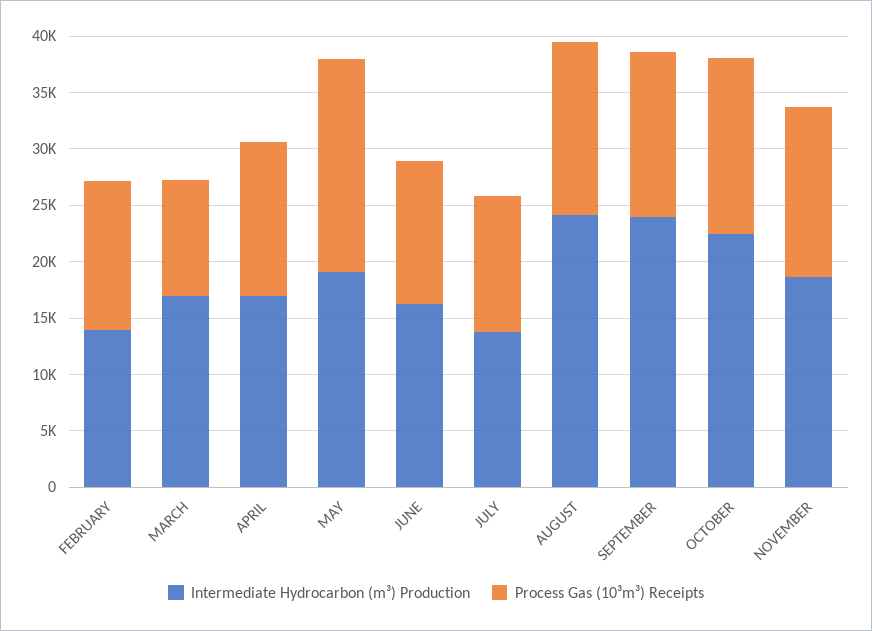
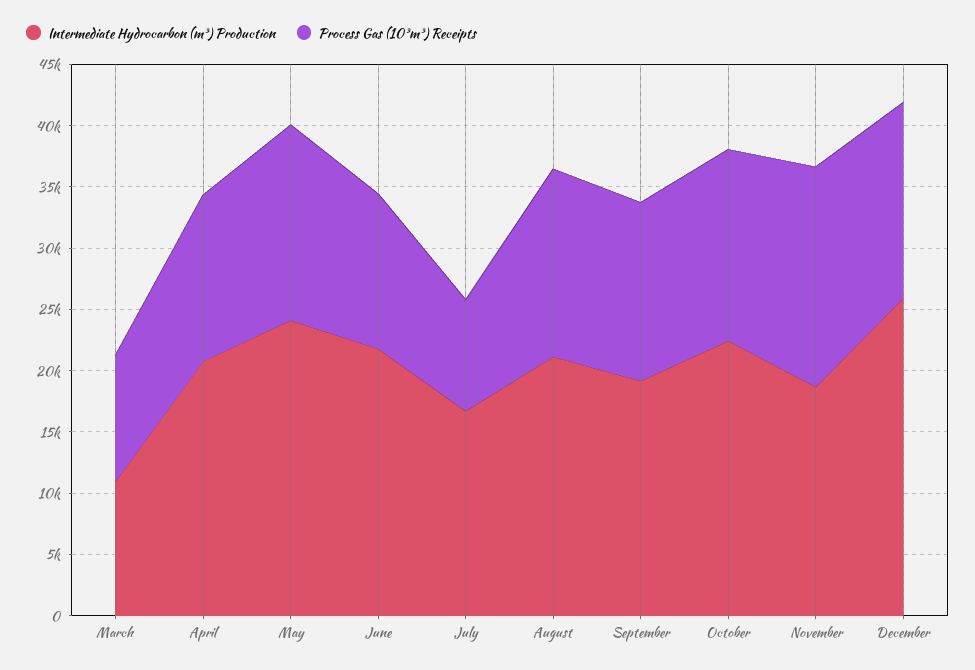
Intermediate Hydrocarbon (m³) Production, FEBRUARY: 14000 -> none
Process Gas (10³m³) Receipts, FEBRUARY: 13000 -> none
Intermediate Hydrocarbon (m³) Production, MARCH: 17000 -> 11000
Intermediate Hydrocarbon (m³) Production, APRIL: 17000 -> 21000
Intermediate Hydrocarbon (m³) Production, MAY: 19000 -> 24000
Process Gas (10³m³) Receipts, MAY: 19000 -> 16000
Intermediate Hydrocarbon (m³) Production, JUNE: 16000 -> 22000
Intermediate Hydrocarbon (m³) Production, JULY: 14000 -> 17000
Process Gas (10³m³) Receipts, JULY: 12000 -> 9000
Intermediate Hydrocarbon (m³) Production, AUGUST: 24000 -> 21000
Intermediate Hydrocarbon (m³) Production, SEPTEMBER: 24000 -> 19000
Process Gas (10³m³) Receipts, NOVEMBER: 15000 -> 18000
Intermediate Hydrocarbon (m³) Production, December: none -> 26000
Process Gas (10³m³) Receipts, December: none -> 16000

